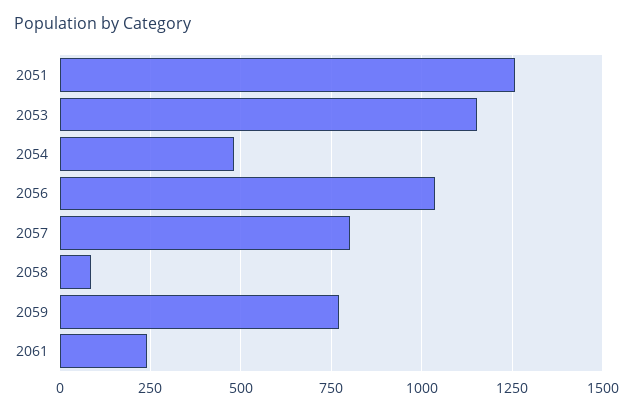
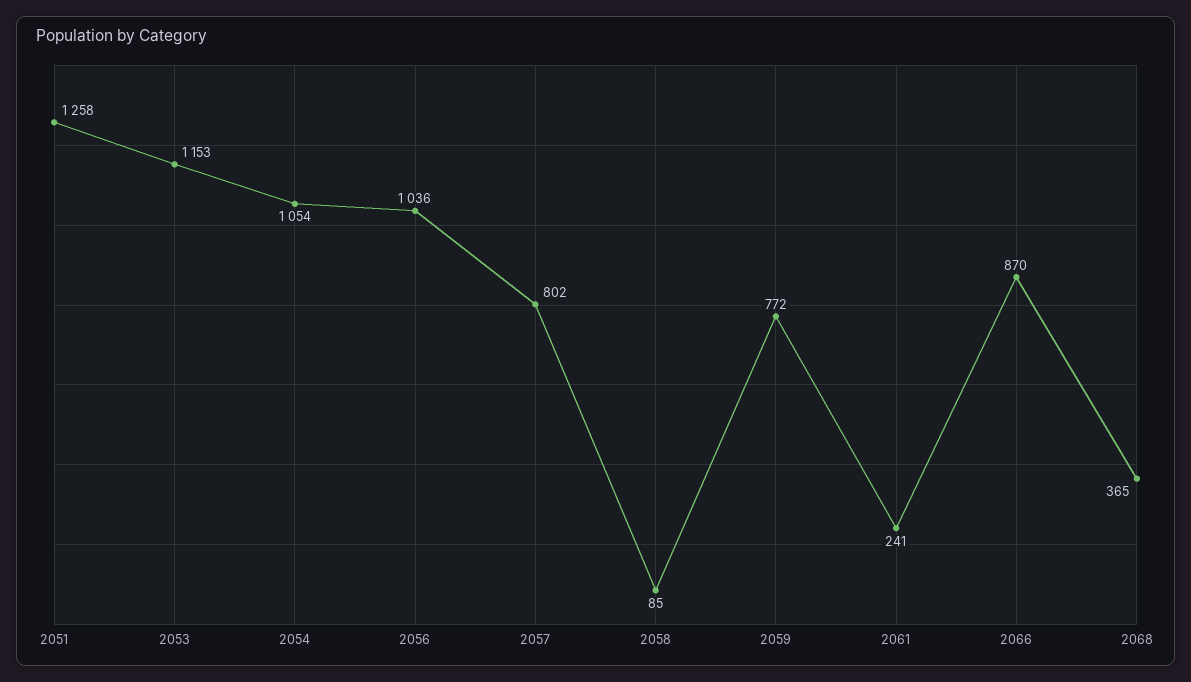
2054: 475 -> 1054
2066: none -> 870
2068: none -> 365

